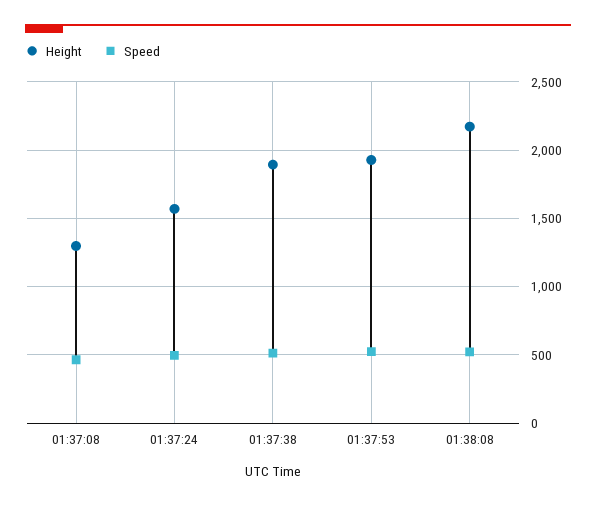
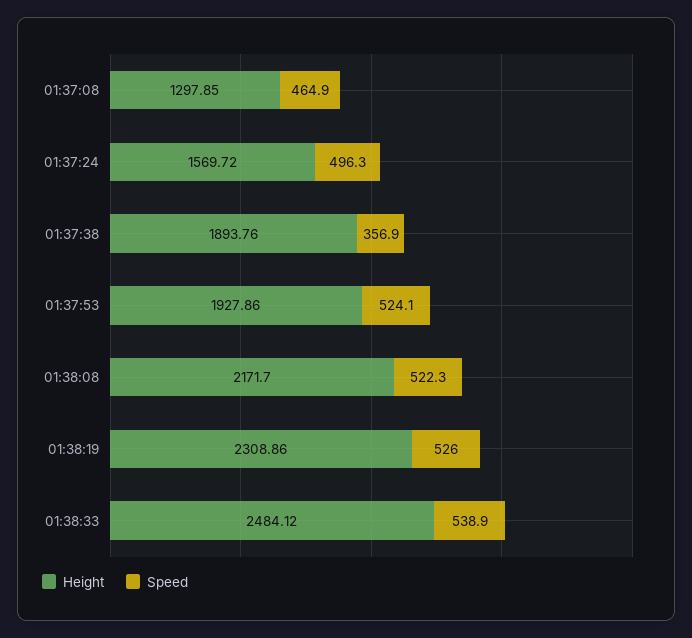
Speed, 01:37:38: 500 -> 356.9
Height, 01:38:19: none -> 2308.86
Speed, 01:38:19: none -> 526
Height, 01:38:33: none -> 2484.12
Speed, 01:38:33: none -> 538.9

